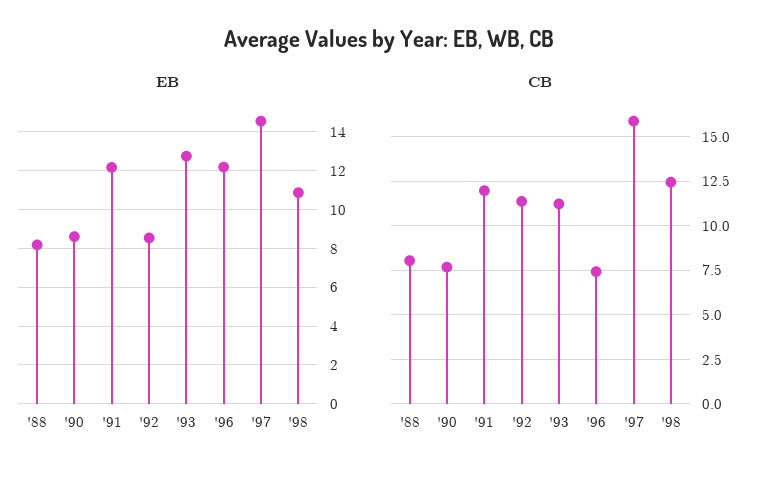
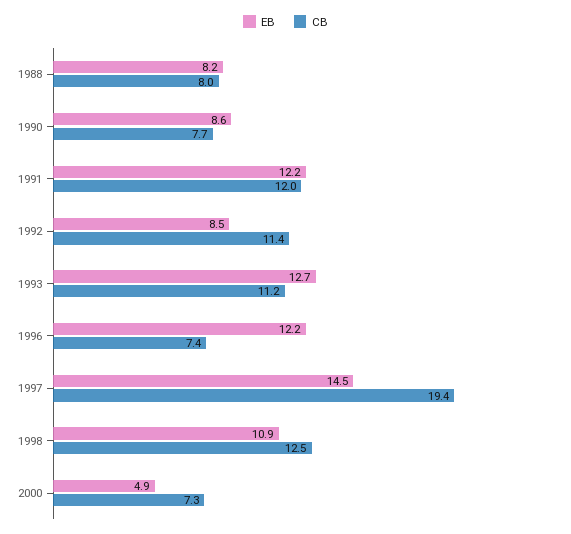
CB, '97: 16 -> 19.4
EB, 2000: none -> 4.9
CB, 2000: none -> 7.3

